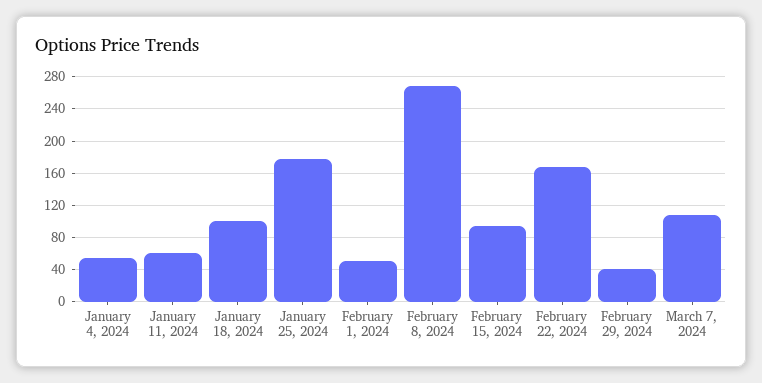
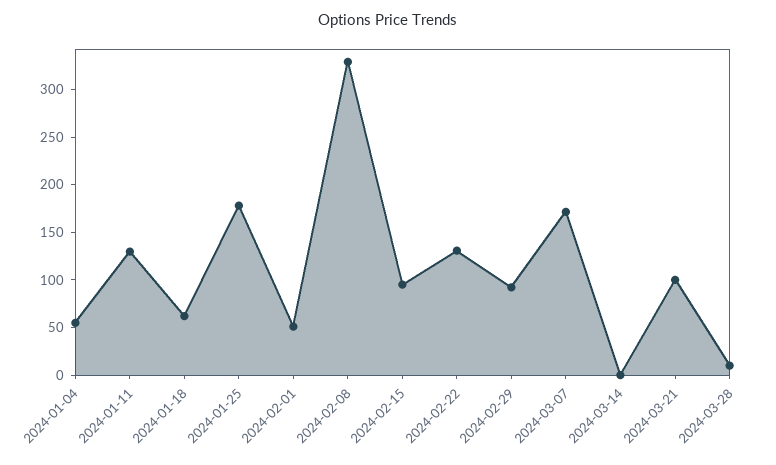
January 11, 2024: 60 -> 130
January 18, 2024: 100 -> 60
February 8, 2024: 270 -> 330
February 22, 2024: 170 -> 130
February 29, 2024: 40 -> 90
March 7, 2024: 110 -> 170
2024-03-14: none -> 0
2024-03-21: none -> 100
2024-03-28: none -> 10

